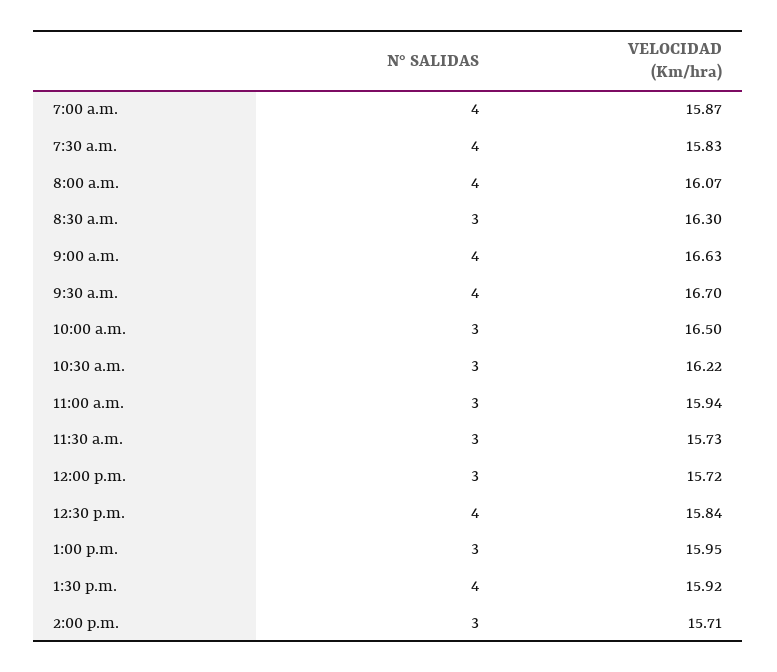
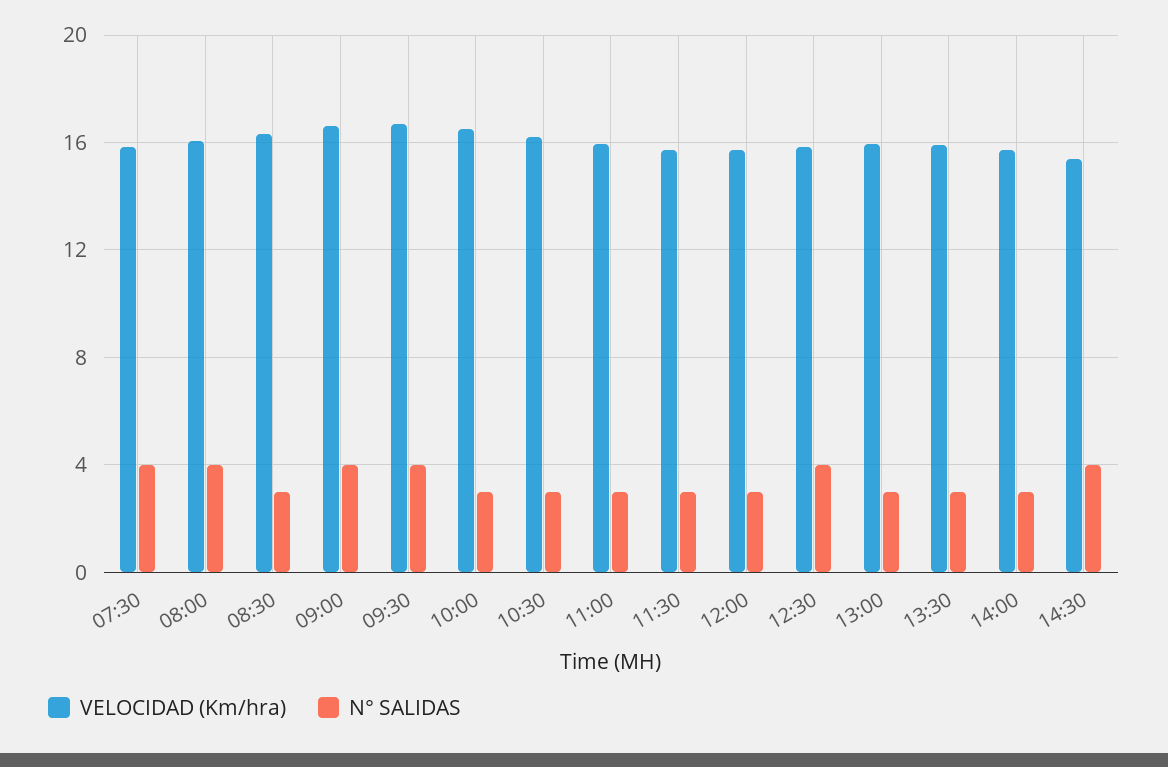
N° SALIDAS, 7:00 a.m.: 4 -> none
VELOCIDAD (Km/hra), 7:00 a.m.: 15.87 -> none
N° SALIDAS, 1:30 p.m.: 4 -> 3
VELOCIDAD (Km/hra), 14:30: none -> 15.5
N° SALIDAS, 14:30: none -> 4

